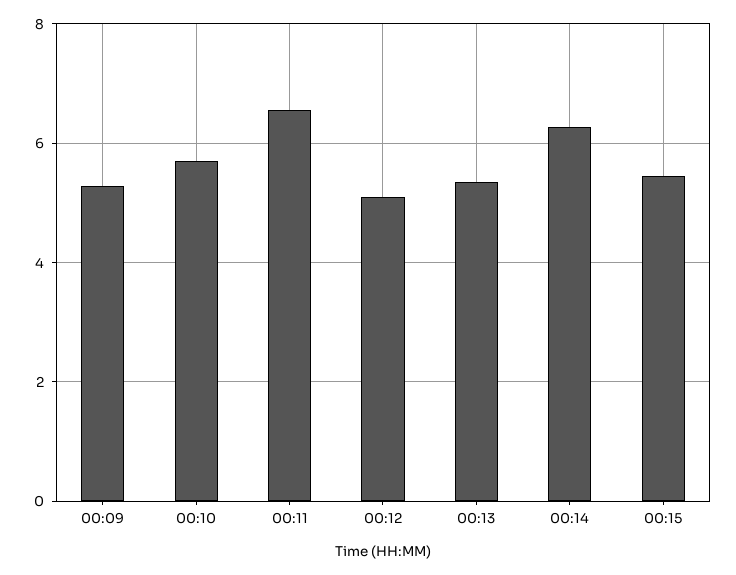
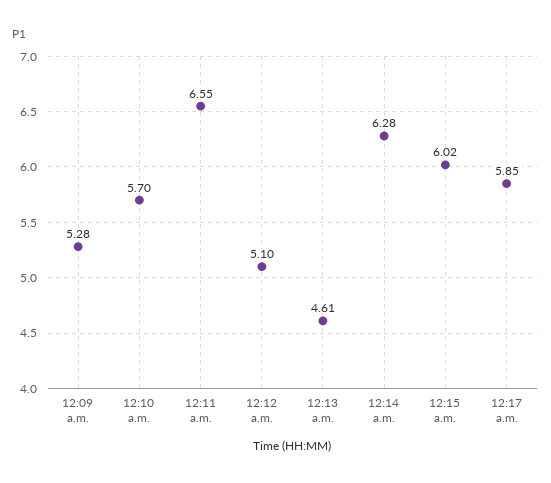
00:13: 5.4 -> 4.61
00:15: 5.4 -> 6.02
12:17 a.m.: none -> 5.85

